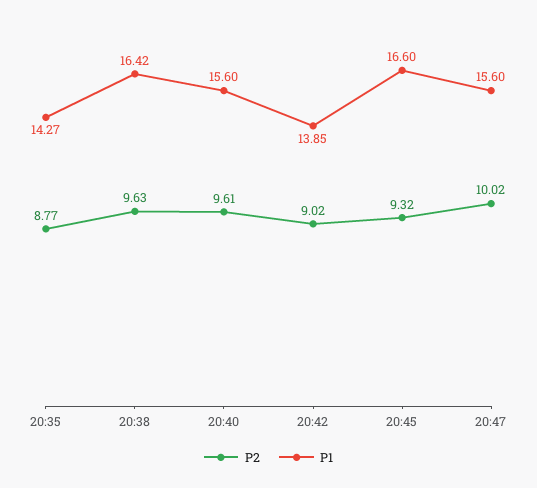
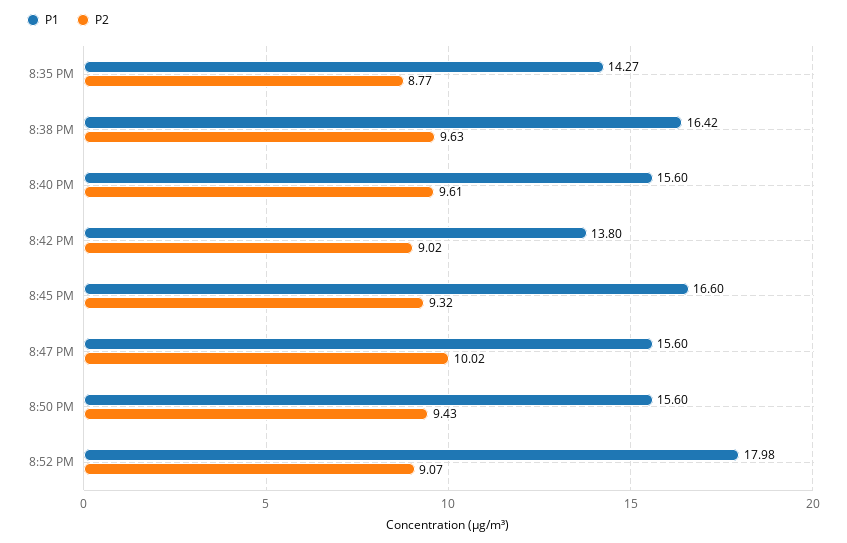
P1, 20:42: 13.85 -> 13.8
P1, 8:50 PM: none -> 15.6
P2, 8:50 PM: none -> 9.43
P1, 8:52 PM: none -> 17.98
P2, 8:52 PM: none -> 9.07

